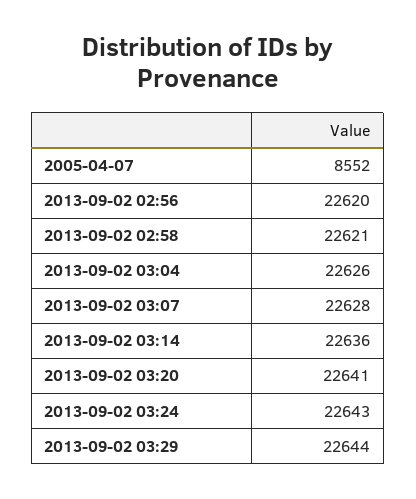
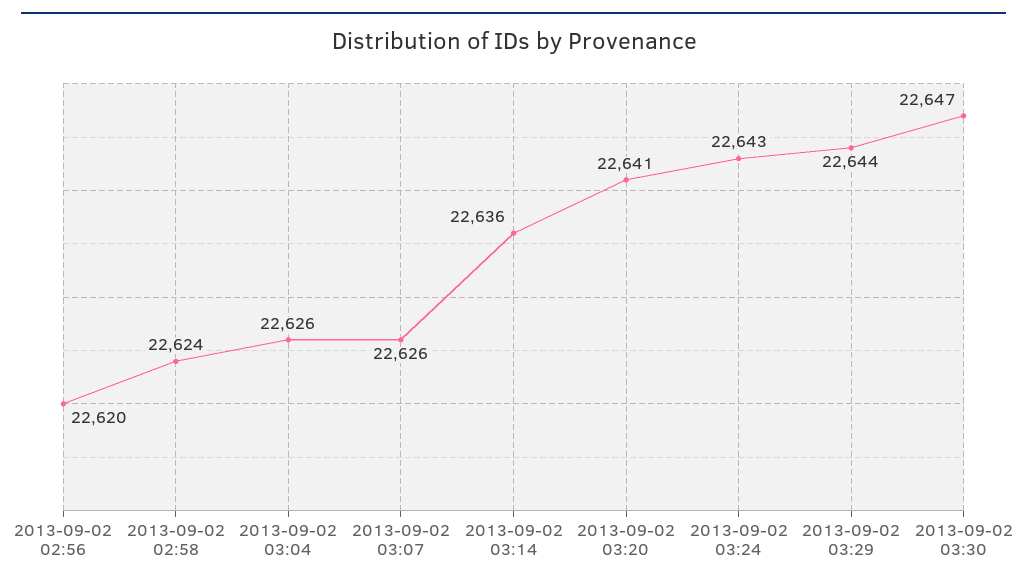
2005-04-07: 8552 -> none
2013-09-02 02:58: 22621 -> 22624
2013-09-02 03:07: 22628 -> 22626
2013-09-02 03:30: none -> 22647

